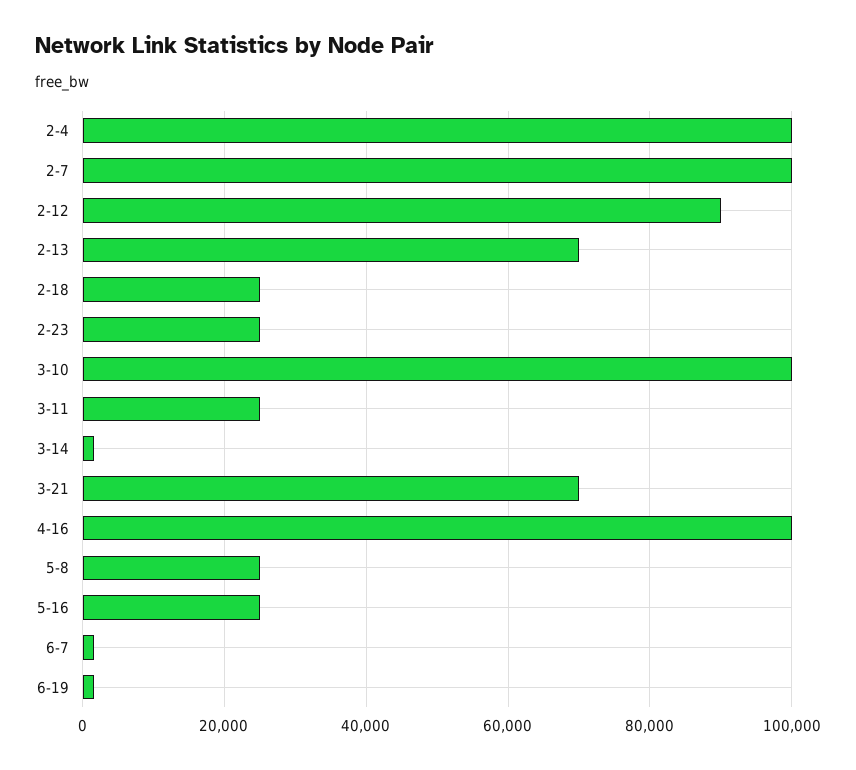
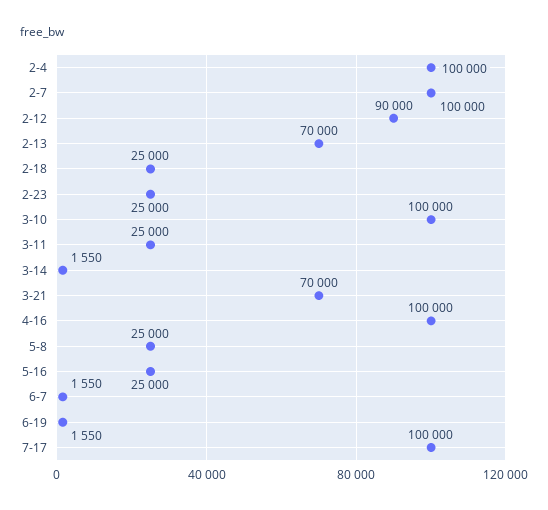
7-17: none -> 100000

